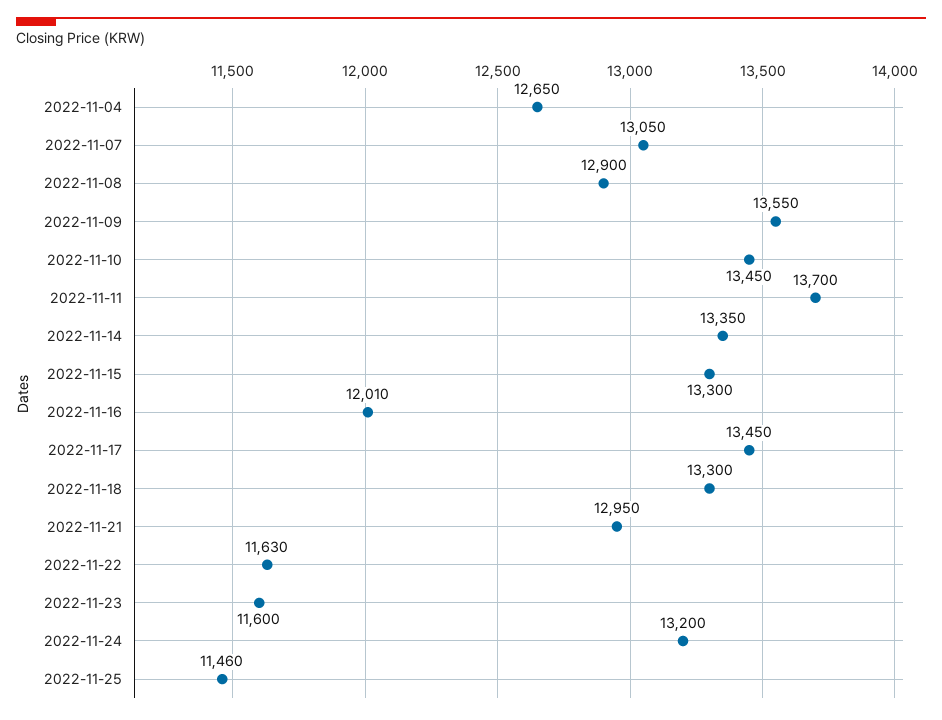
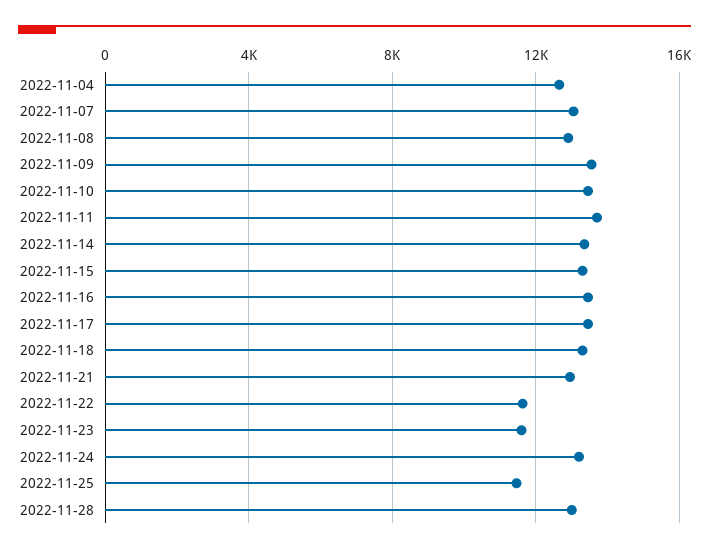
2022-11-16: 12010 -> 13500
2022-11-28: none -> 13000

